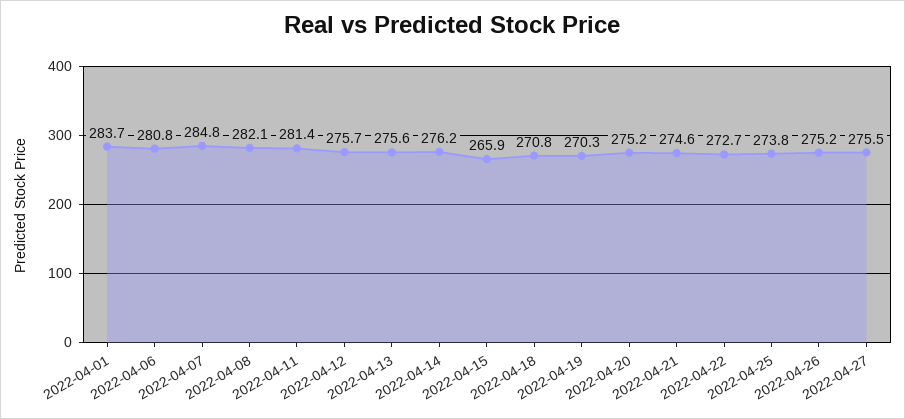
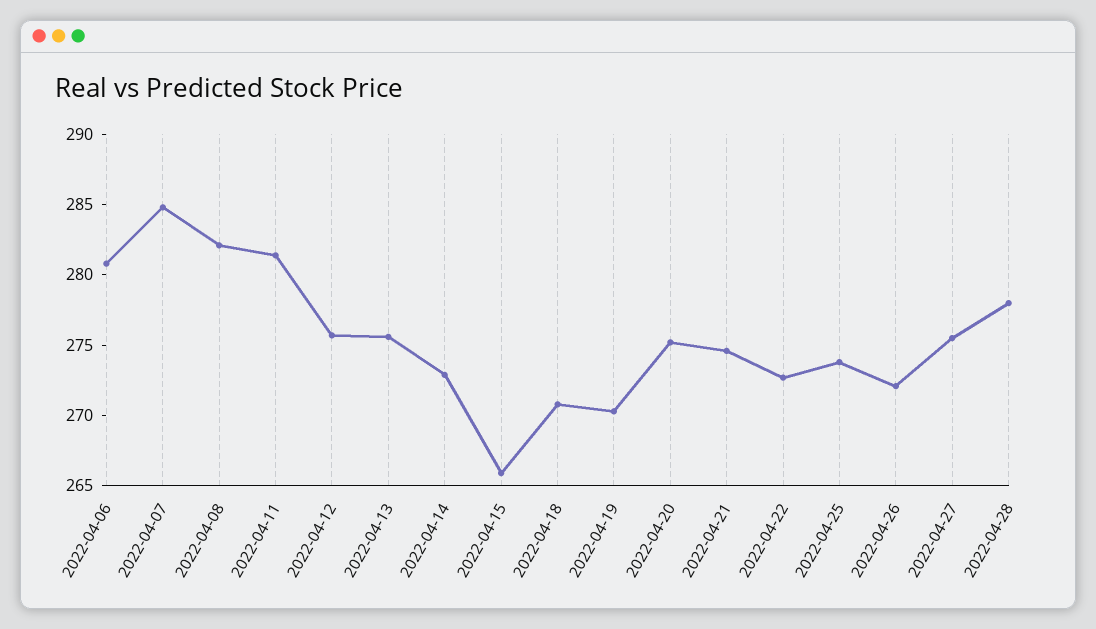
2022-04-01: 283.7 -> none
2022-04-14: 276.2 -> 273
2022-04-26: 275.2 -> 272
2022-04-28: none -> 278

